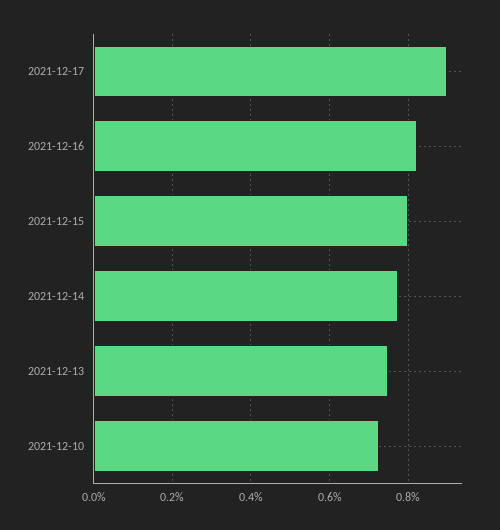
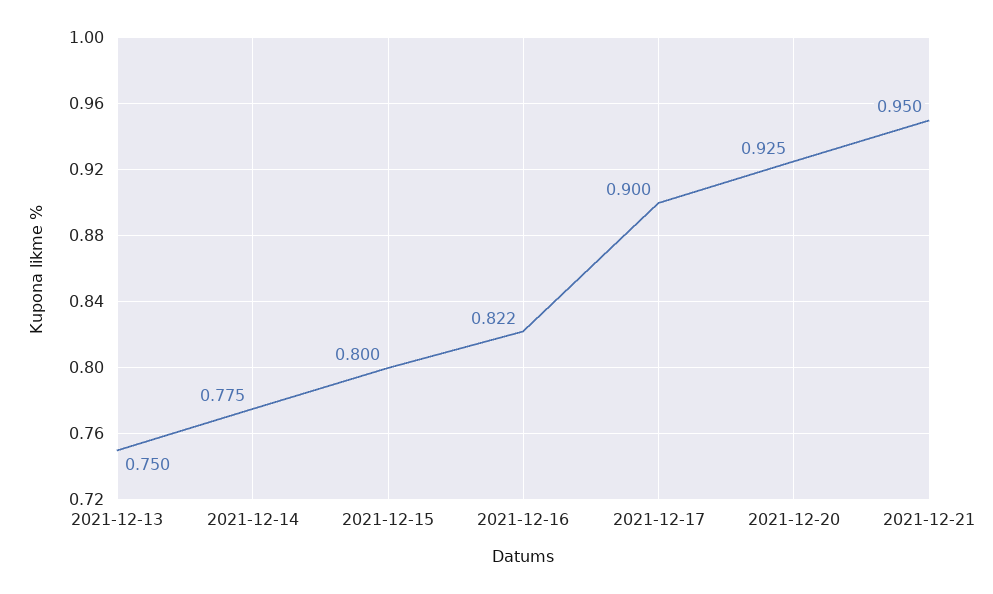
2021-12-10: 0.72 -> none
2021-12-20: none -> 0.925
2021-12-21: none -> 0.95

